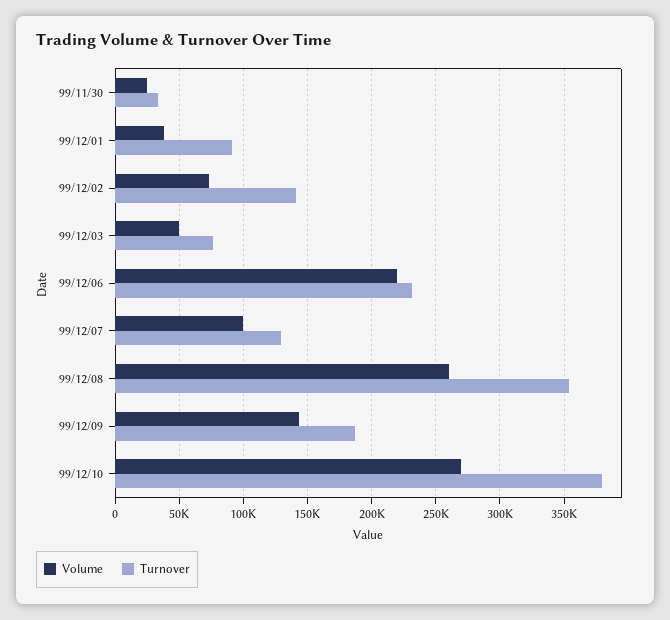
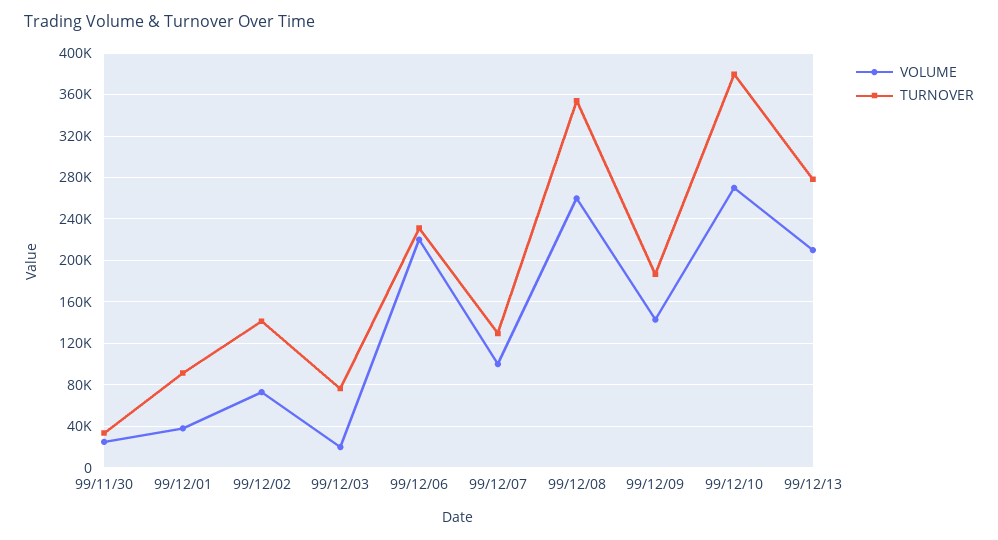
Volume, 99/12/03: 50000 -> 20000
Volume, 99/12/13: none -> 210000
Turnover, 99/12/13: none -> 280000

